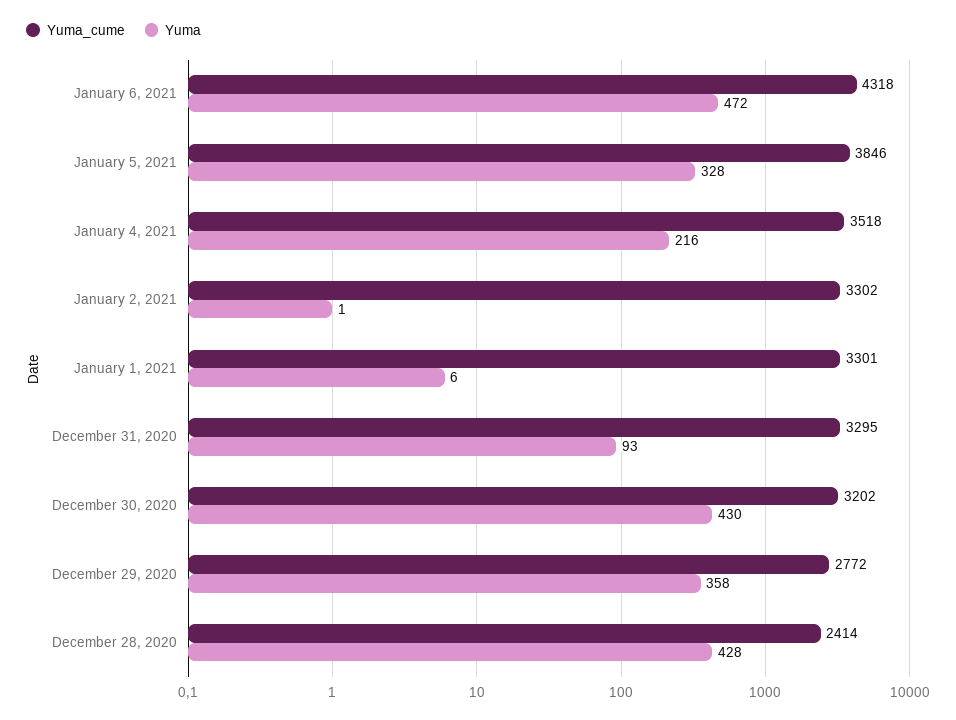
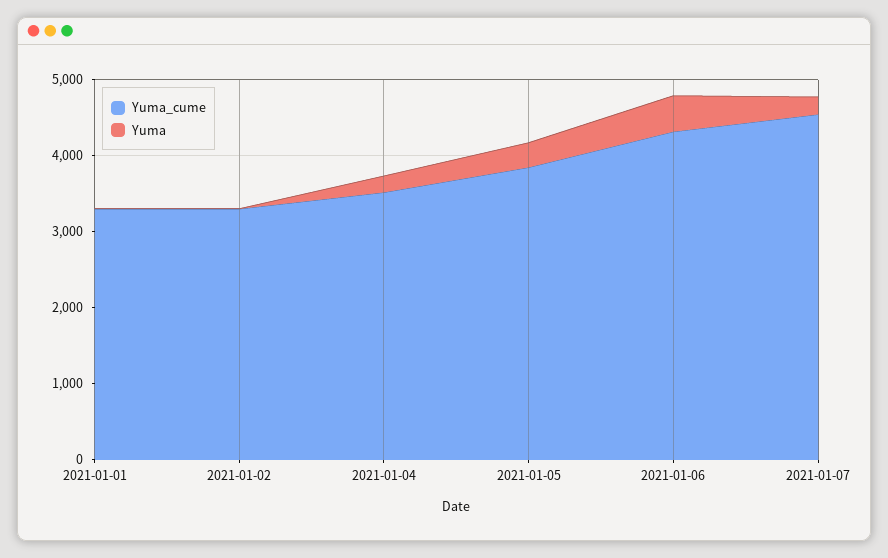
Yuma_cume, December 31, 2020: 3295 -> none
Yuma, December 31, 2020: 93 -> none
Yuma_cume, December 30, 2020: 3202 -> none
Yuma, December 30, 2020: 430 -> none
Yuma_cume, December 29, 2020: 2772 -> none
Yuma, December 29, 2020: 358 -> none
Yuma_cume, December 28, 2020: 2414 -> none
Yuma, December 28, 2020: 428 -> none
Yuma_cume, 2021-01-07: none -> 4600
Yuma, 2021-01-07: none -> 200

